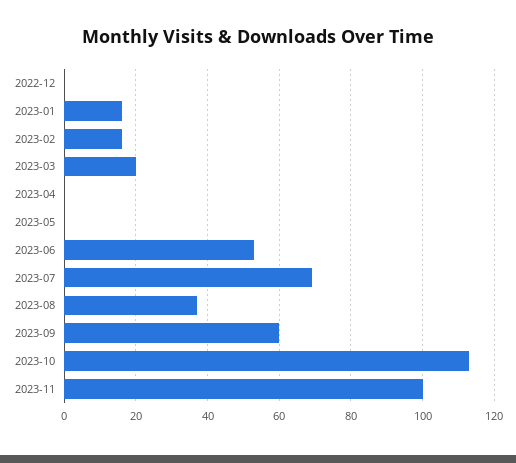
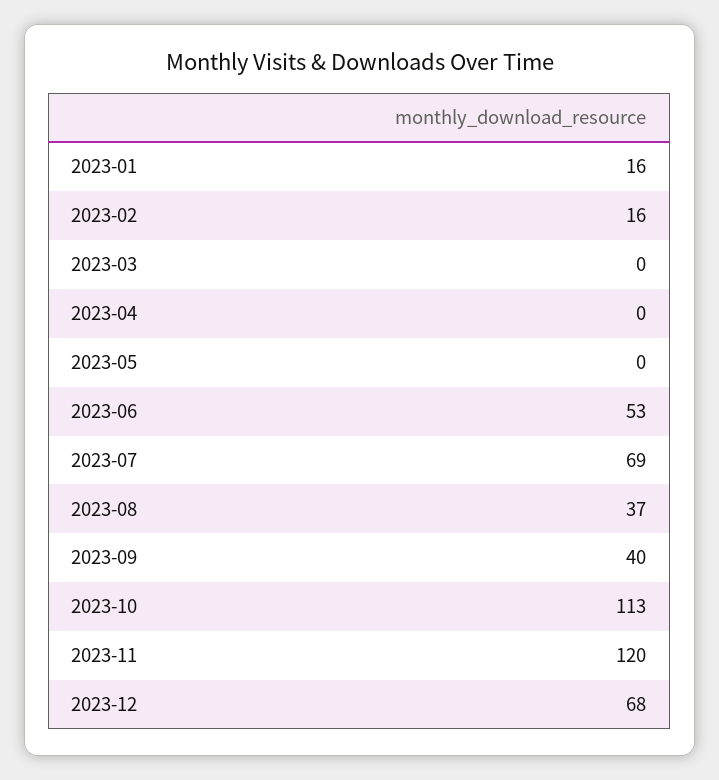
2022-12: 0 -> none
2023-03: 20 -> 0
2023-09: 60 -> 40
2023-11: 100 -> 120
2023-12: none -> 68

